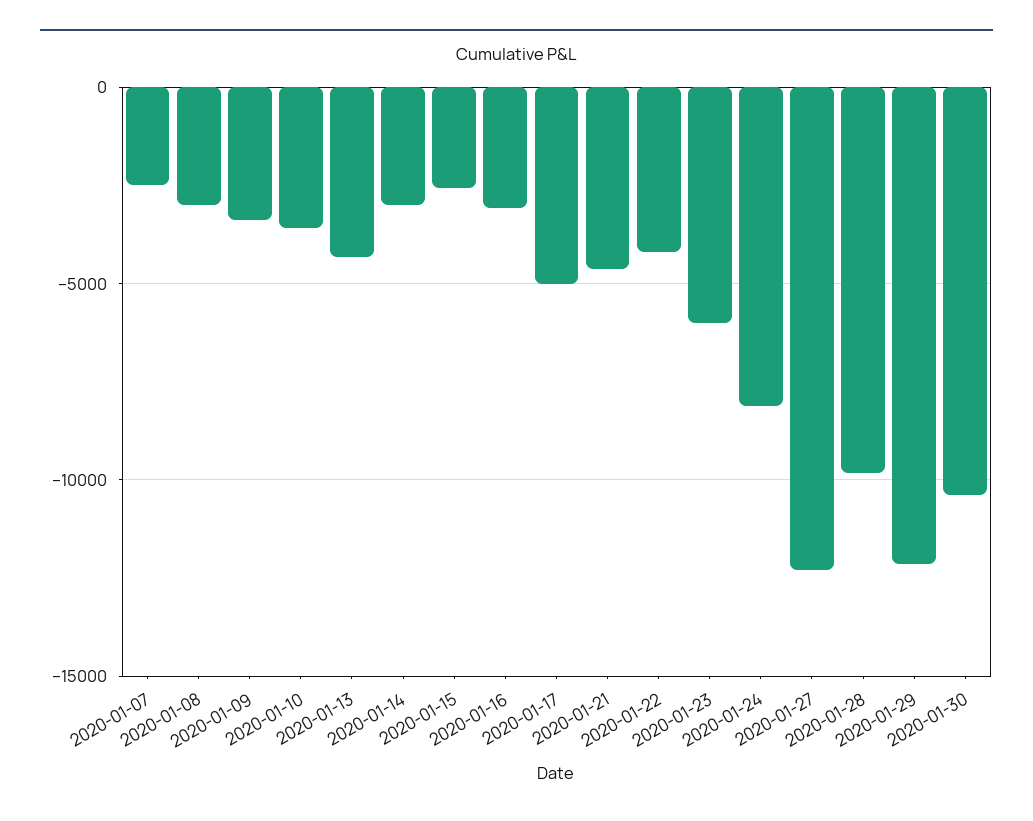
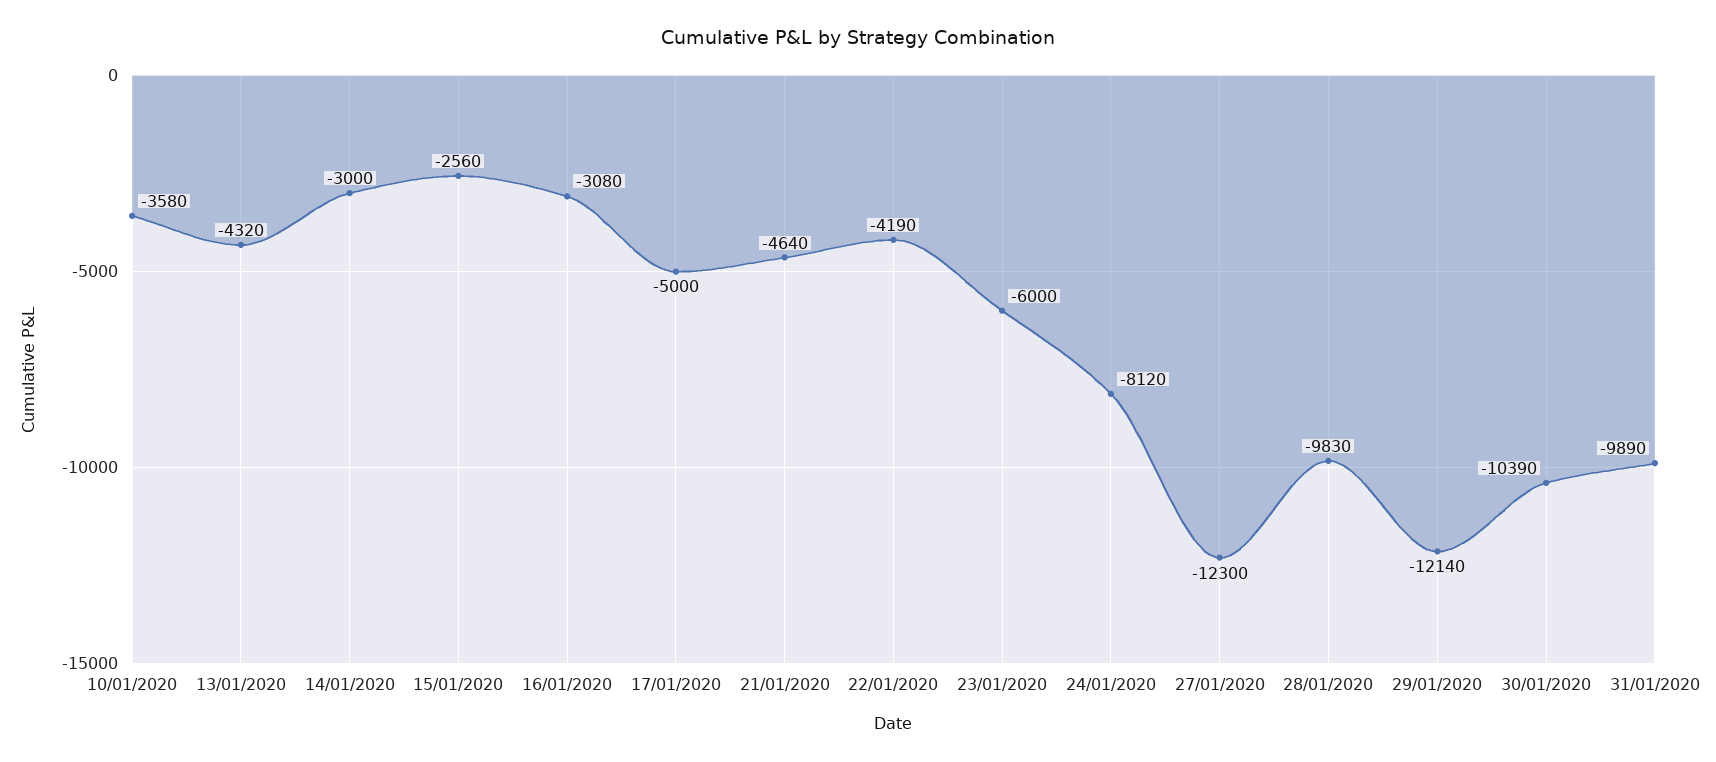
2020-01-07: -2500 -> none
2020-01-08: -3000 -> none
2020-01-09: -3500 -> none
31/01/2020: none -> -9890

